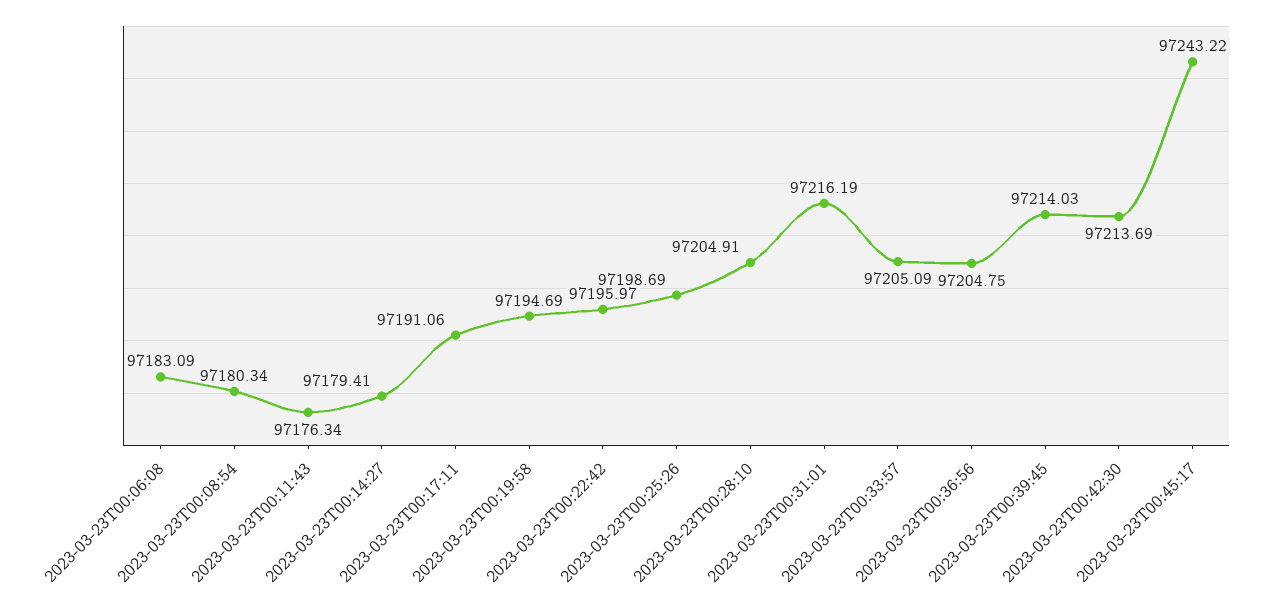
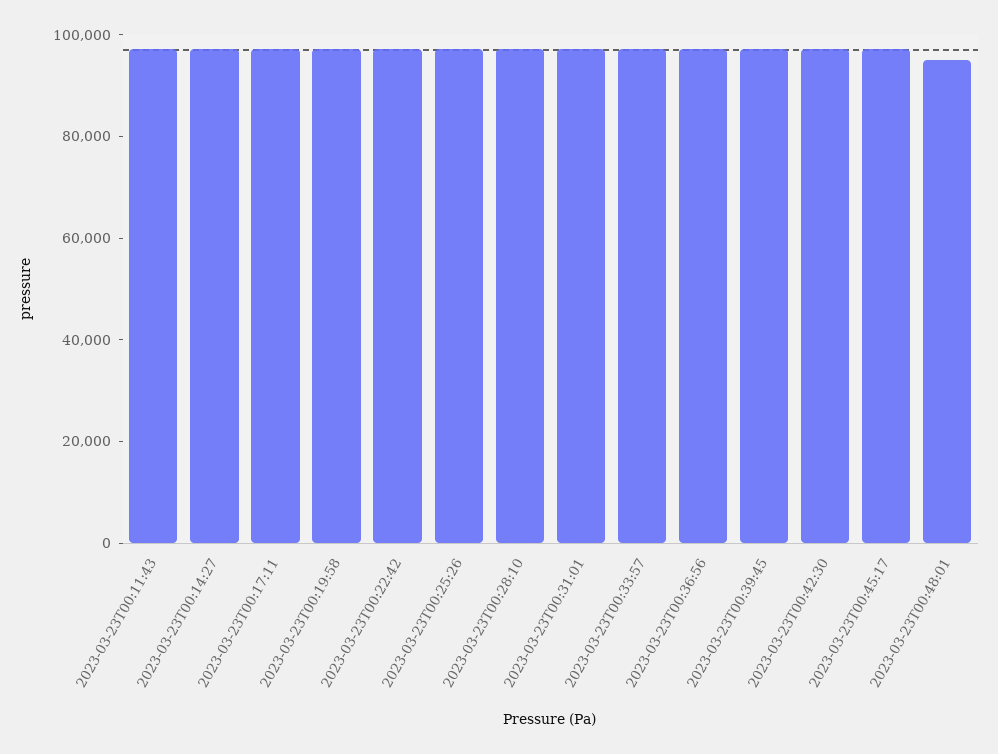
2023-03-23T00:06:08: 97183.09 -> none
2023-03-23T00:08:54: 97180.34 -> none
2023-03-23T00:48:01: none -> 95000

